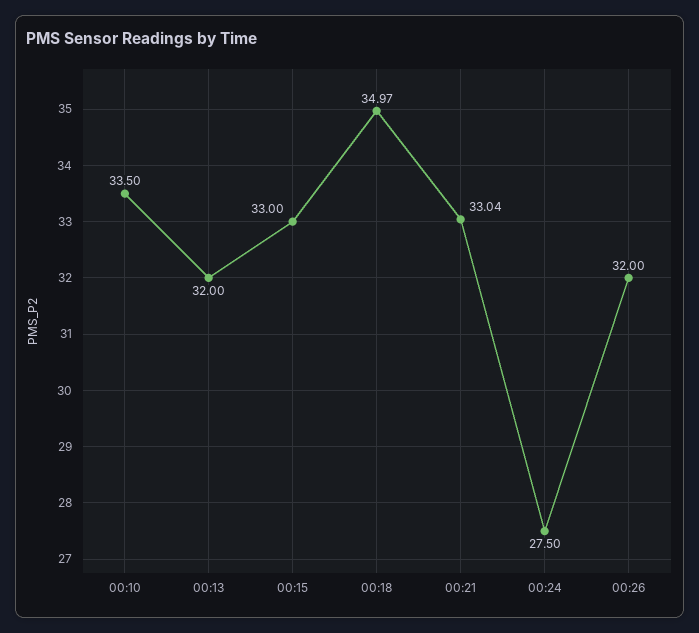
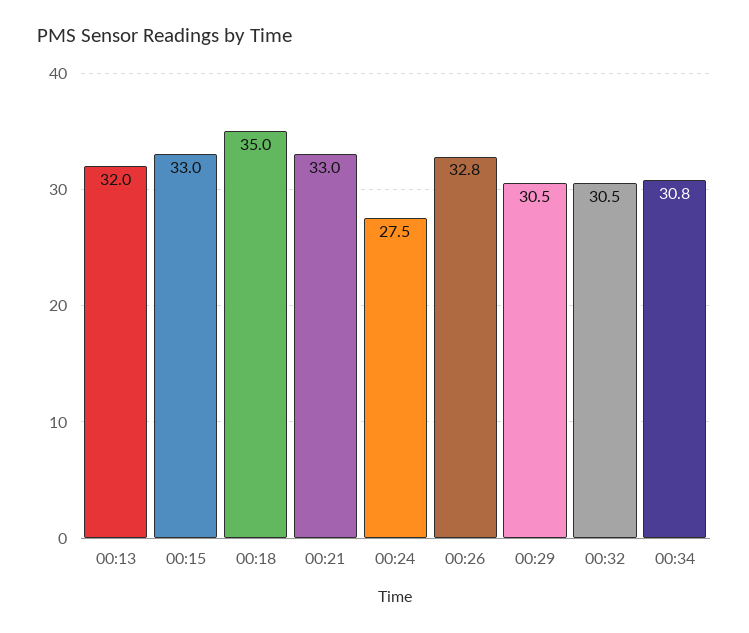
00:10: 33.5 -> none
00:26: 32 -> 32.8
00:29: none -> 30.5
00:32: none -> 30.5
00:34: none -> 30.8

